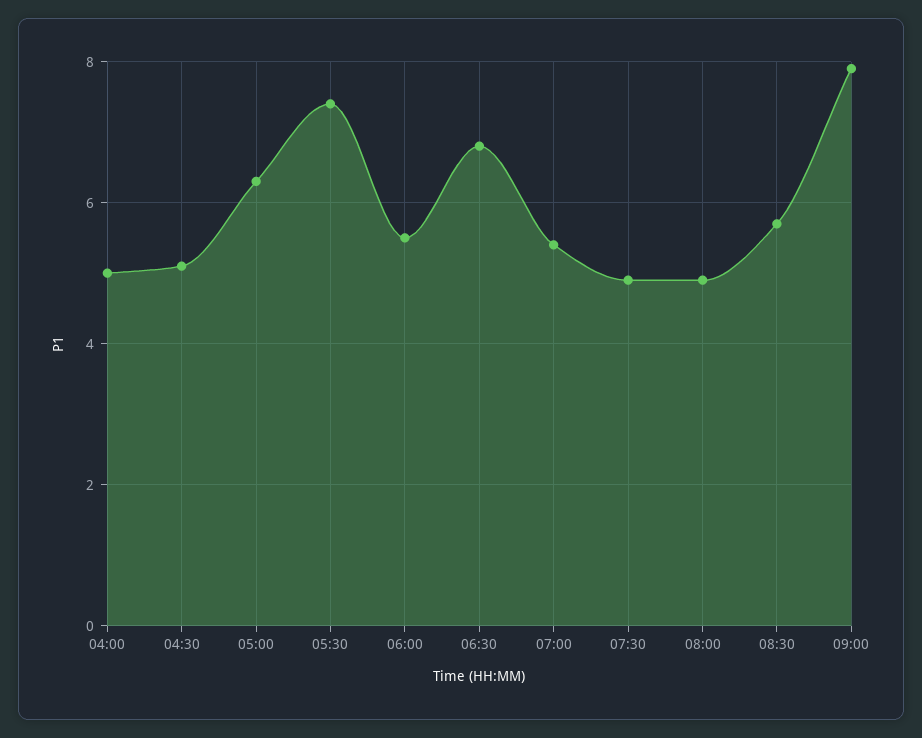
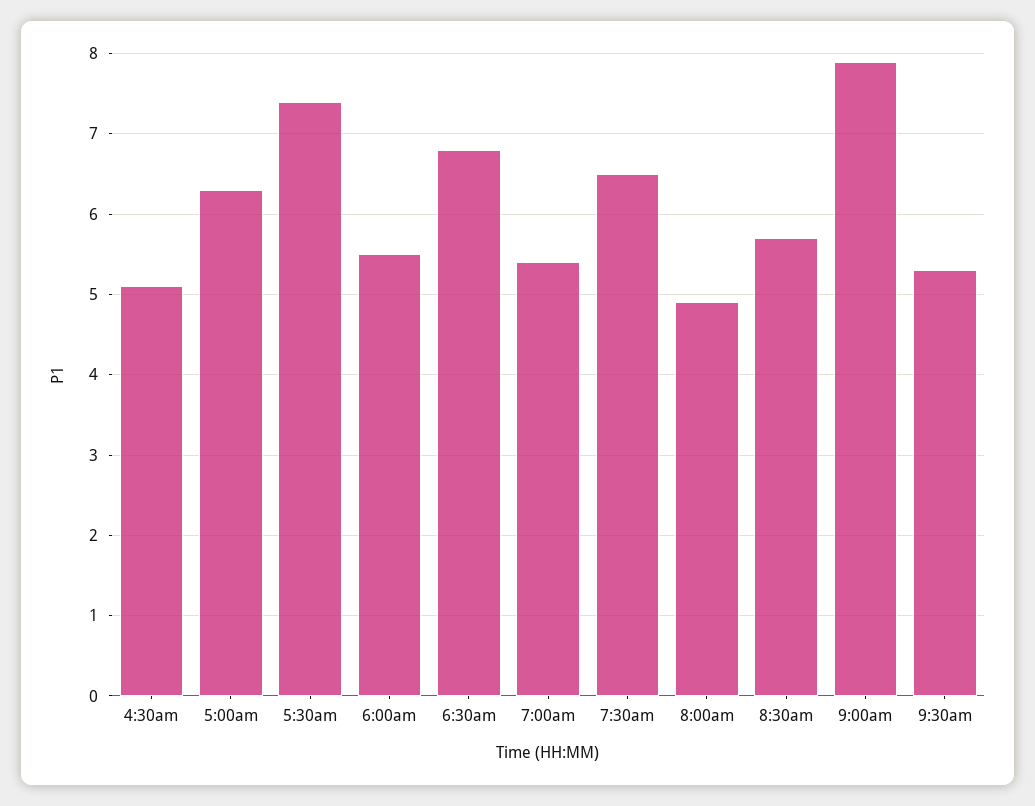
04:00: 5 -> none
07:30: 5 -> 6.5
9:30am: none -> 5.3

